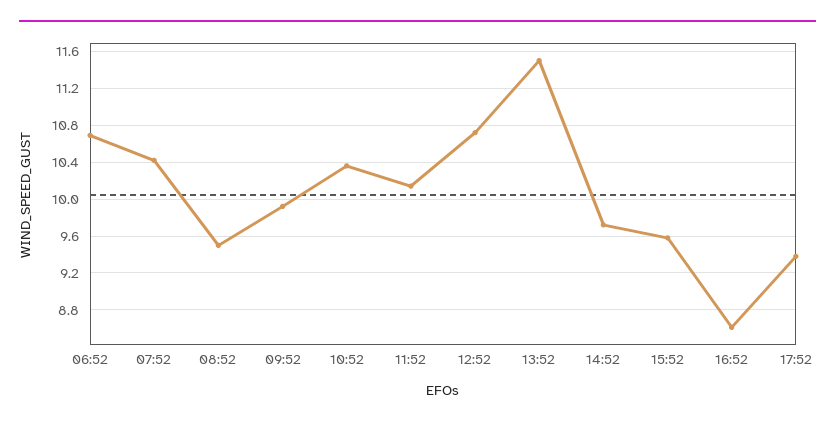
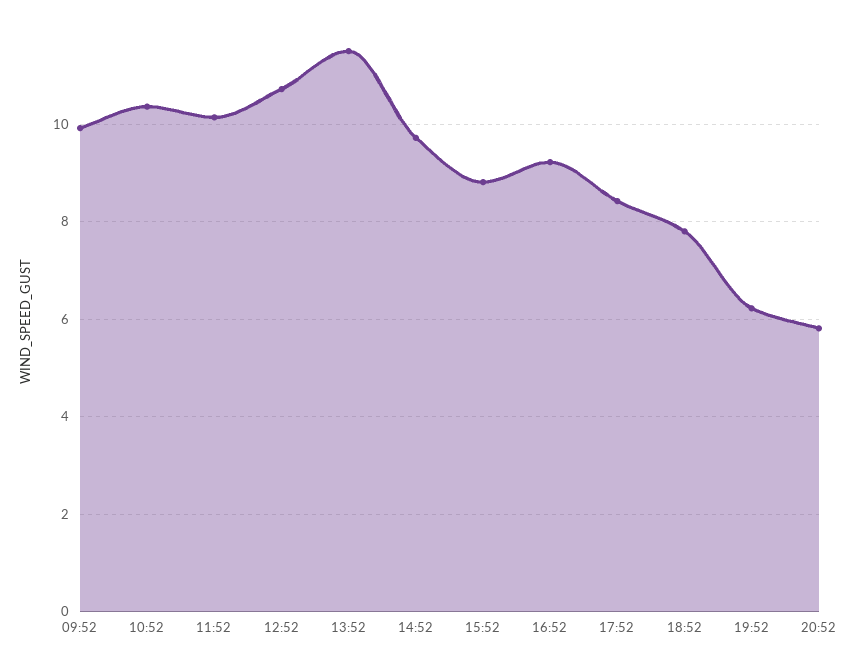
06:52: 10.7 -> none
07:52: 10.4 -> none
08:52: 9.5 -> none
15:52: 9.6 -> 8.8
16:52: 8.6 -> 9.2
17:52: 9.4 -> 8.4
18:52: none -> 7.8
19:52: none -> 6.2
20:52: none -> 5.8

